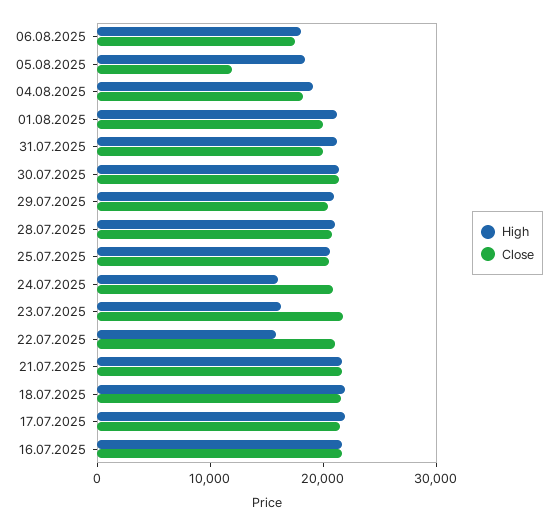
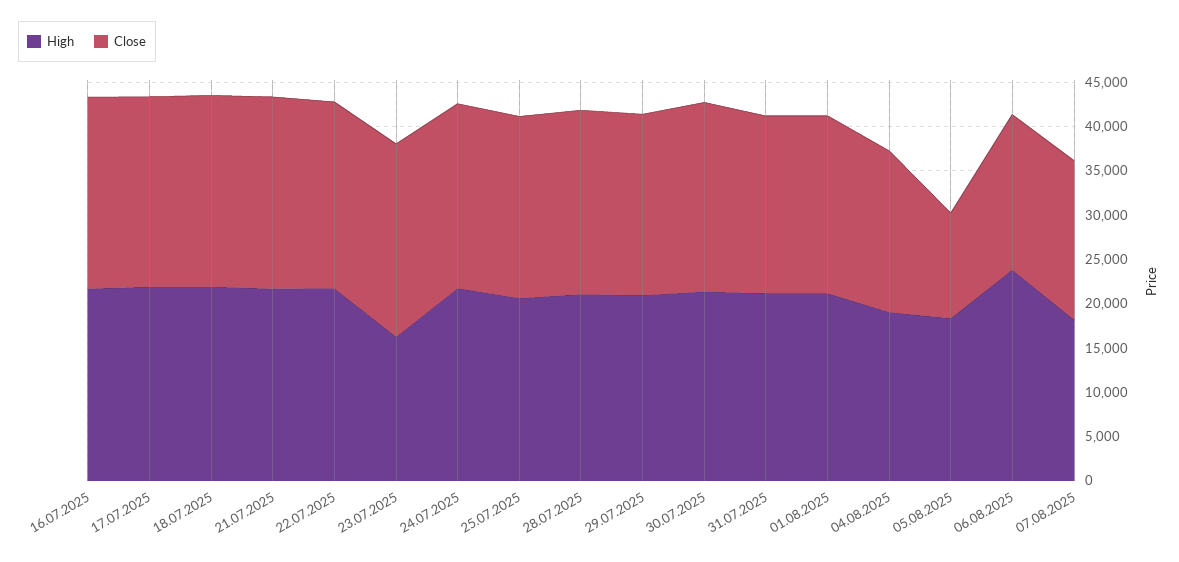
High, 06.08.2025: 18000 -> 24000
High, 24.07.2025: 16000 -> 22000
High, 22.07.2025: 16000 -> 22000
High, 07.08.2025: none -> 18000
Close, 07.08.2025: none -> 18000

